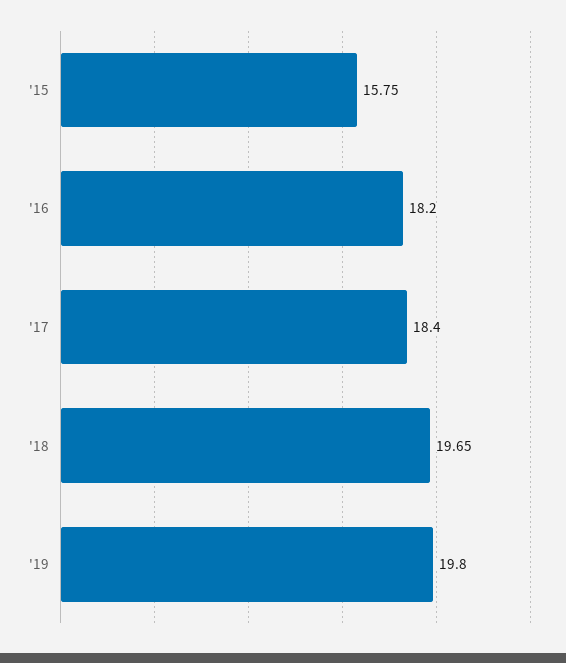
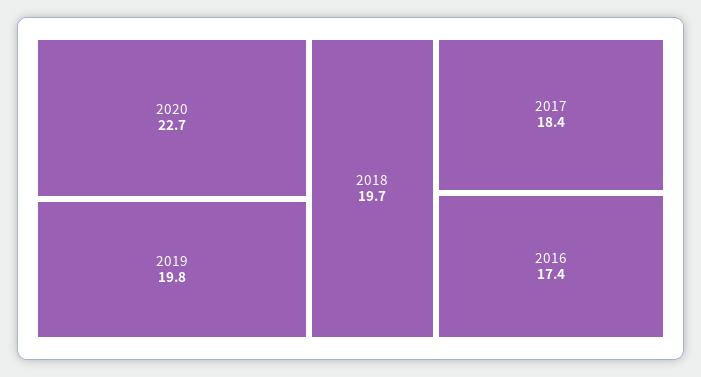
'15: 15.75 -> none
'16: 18.2 -> 17.4
2020: none -> 22.7

